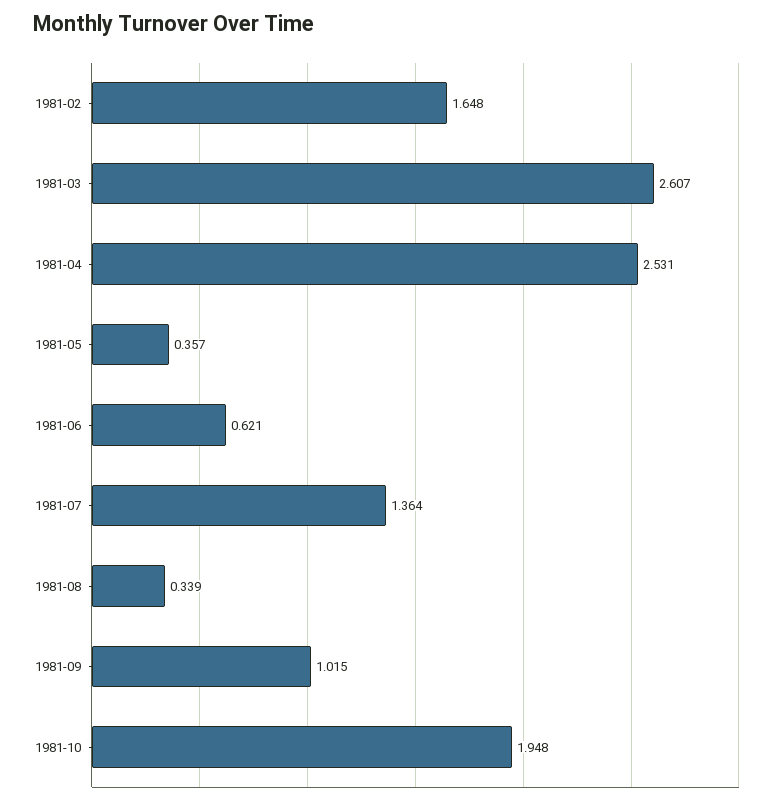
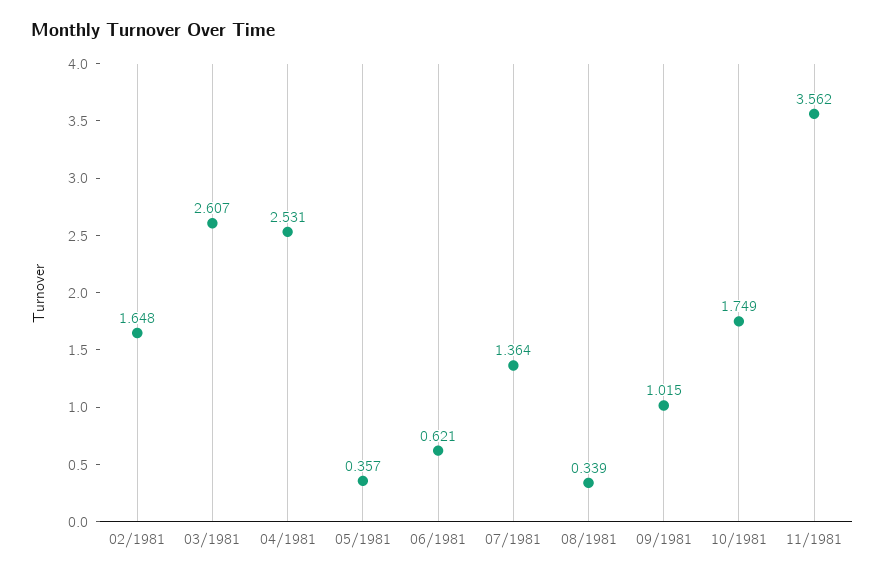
1981-10: 1.948 -> 1.749
11/1981: none -> 3.562

